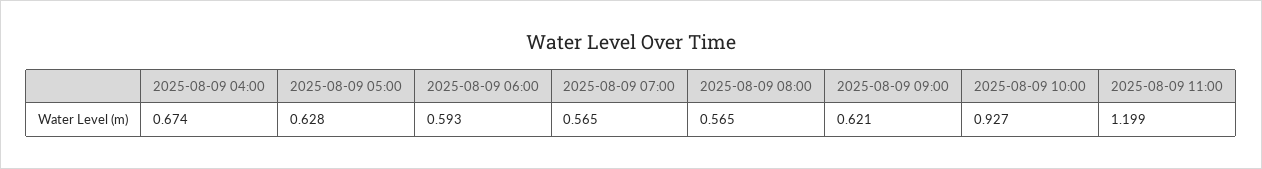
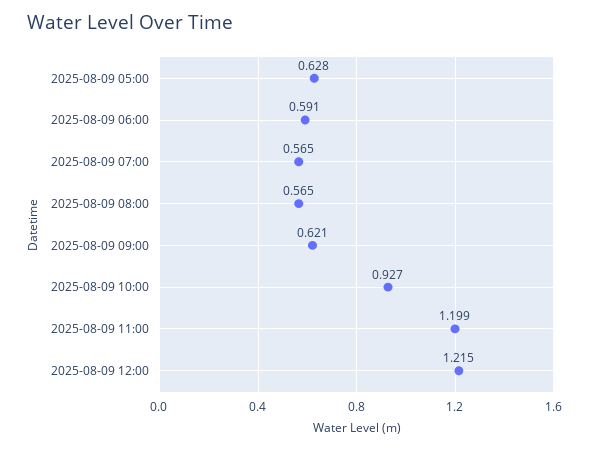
2025-08-09 04:00: 0.674 -> none
2025-08-09 06:00: 0.593 -> 0.591
2025-08-09 12:00: none -> 1.215

